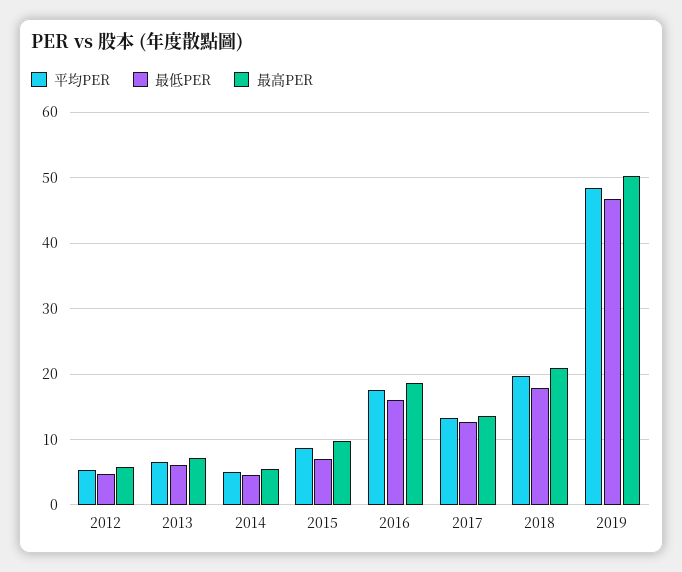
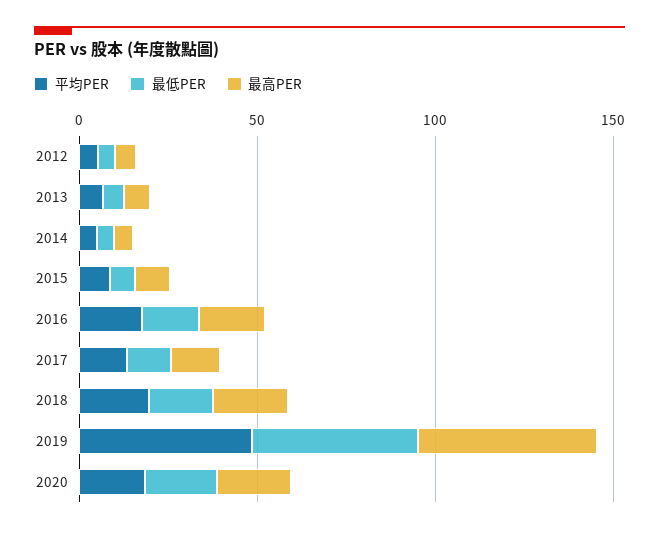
平均PER, 2020: none -> 20
最低PER, 2020: none -> 20
最高PER, 2020: none -> 20

